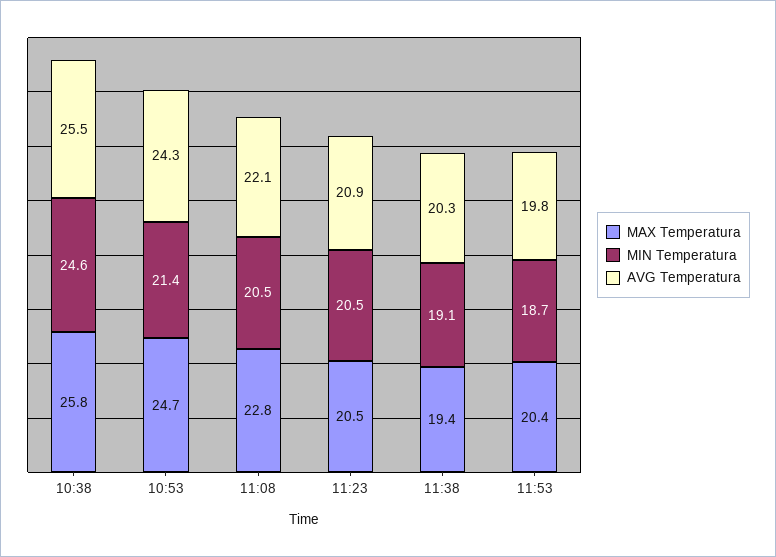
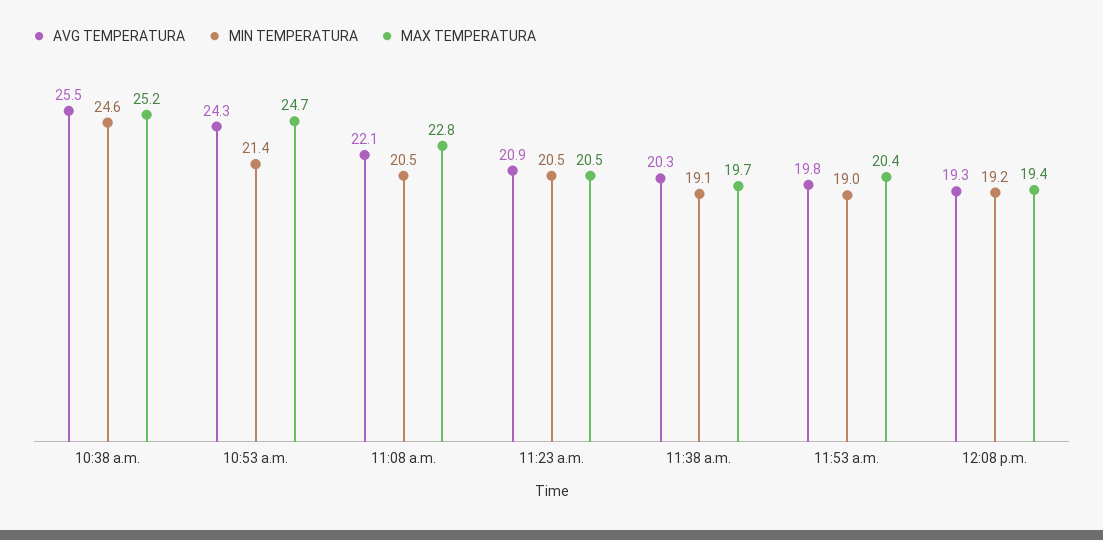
MAX Temperatura, 10:38: 25.8 -> 25.2
MAX Temperatura, 11:38: 19.4 -> 19.7
MIN Temperatura, 11:53: 18.7 -> 19
AVG Temperatura, 12:08 p.m.: none -> 19.3
MIN Temperatura, 12:08 p.m.: none -> 19.2
MAX Temperatura, 12:08 p.m.: none -> 19.4

